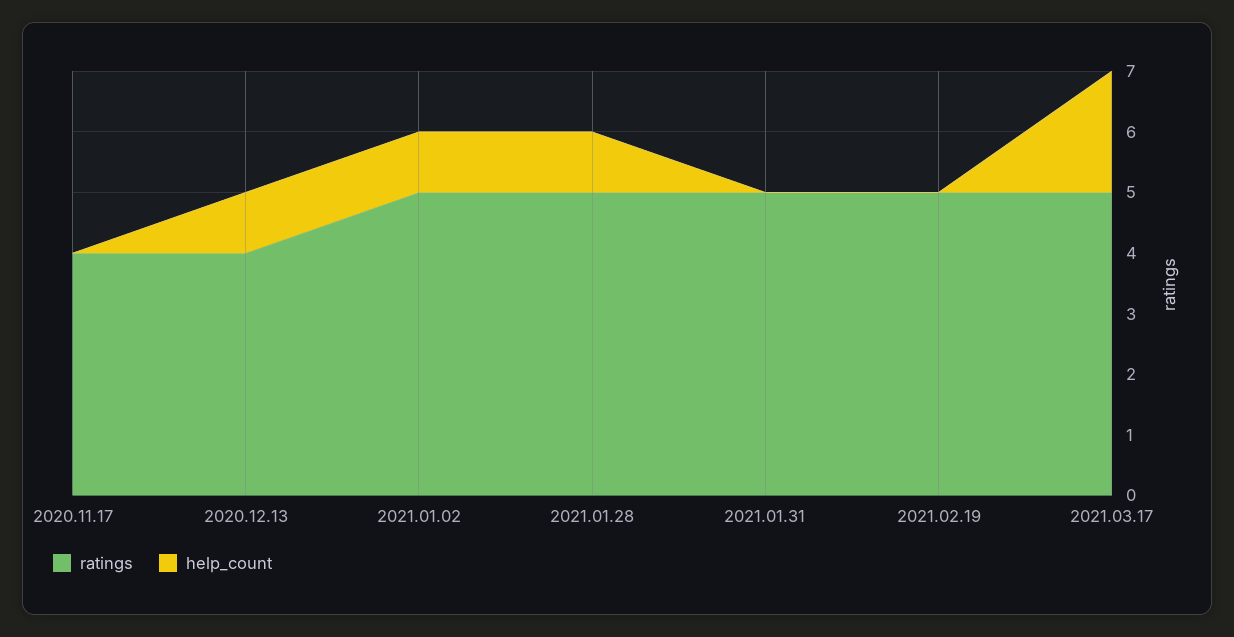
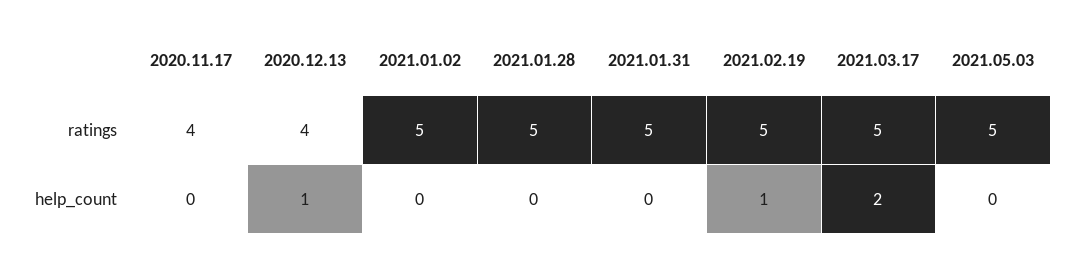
help_count, 2021.01.02: 1 -> 0
help_count, 2021.01.28: 1 -> 0
help_count, 2021.02.19: 0 -> 1
ratings, 2021.05.03: none -> 5
help_count, 2021.05.03: none -> 0

